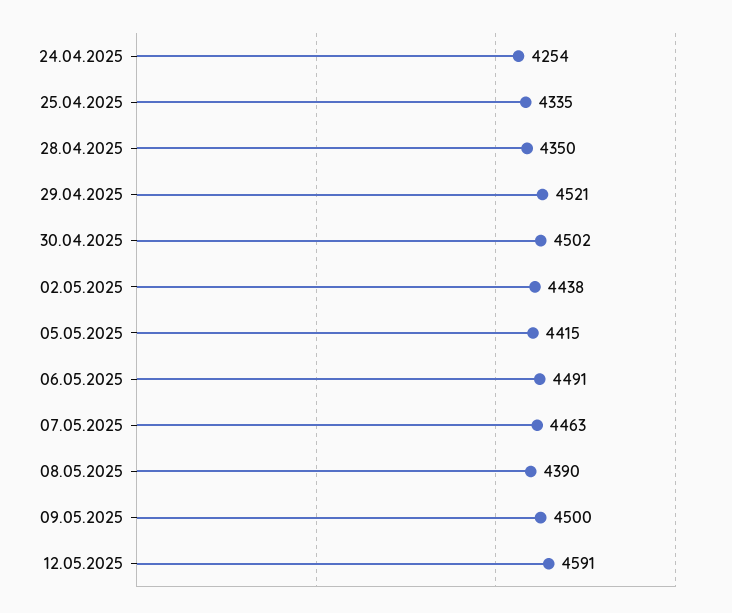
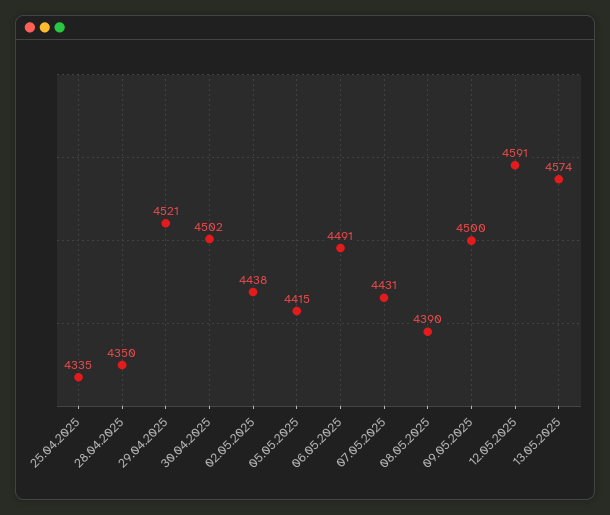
24.04.2025: 4254 -> none
07.05.2025: 4463 -> 4431
13.05.2025: none -> 4574

